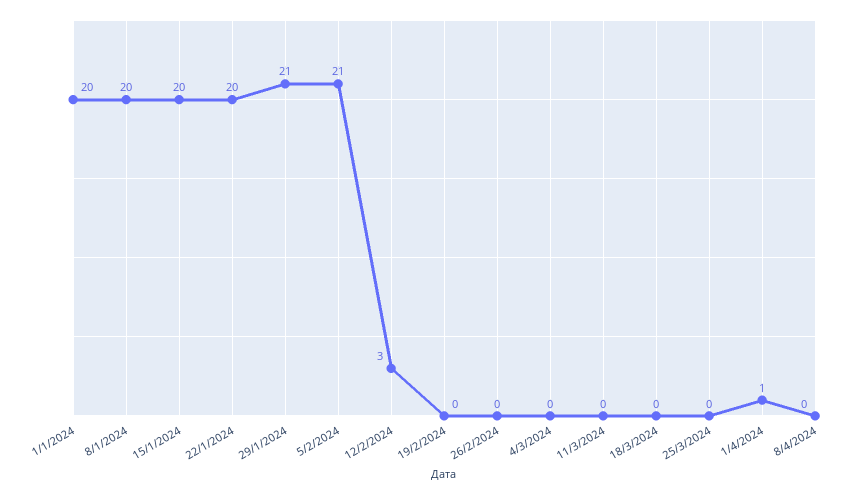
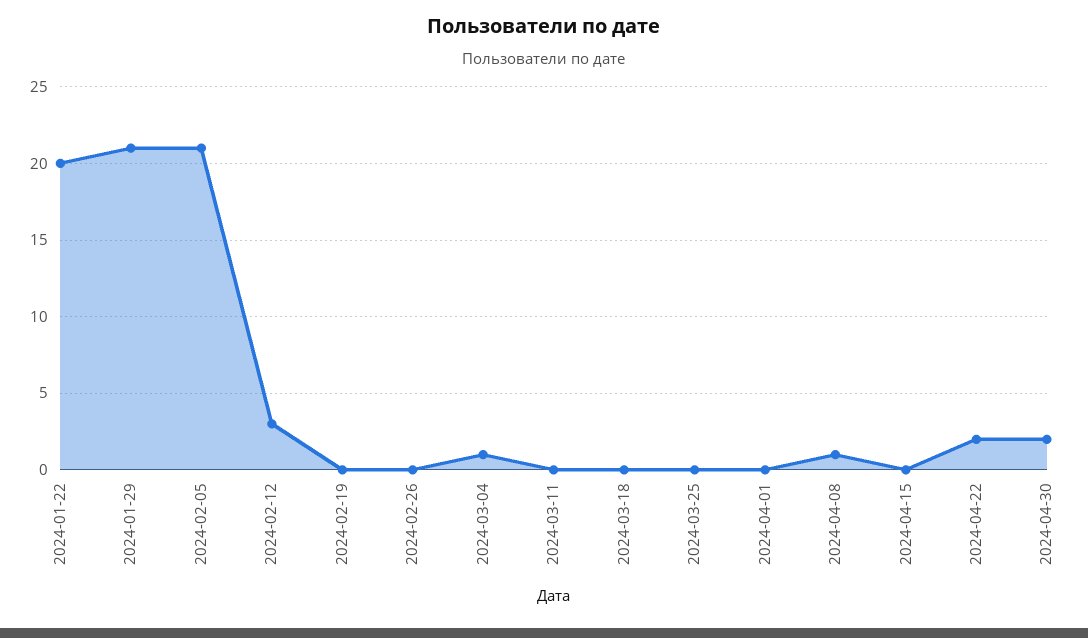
1/1/2024: 20 -> none
8/1/2024: 20 -> none
15/1/2024: 20 -> none
4/3/2024: 0 -> 1
1/4/2024: 1 -> 0
8/4/2024: 0 -> 1
2024-04-15: none -> 0
2024-04-22: none -> 2
2024-04-30: none -> 2

